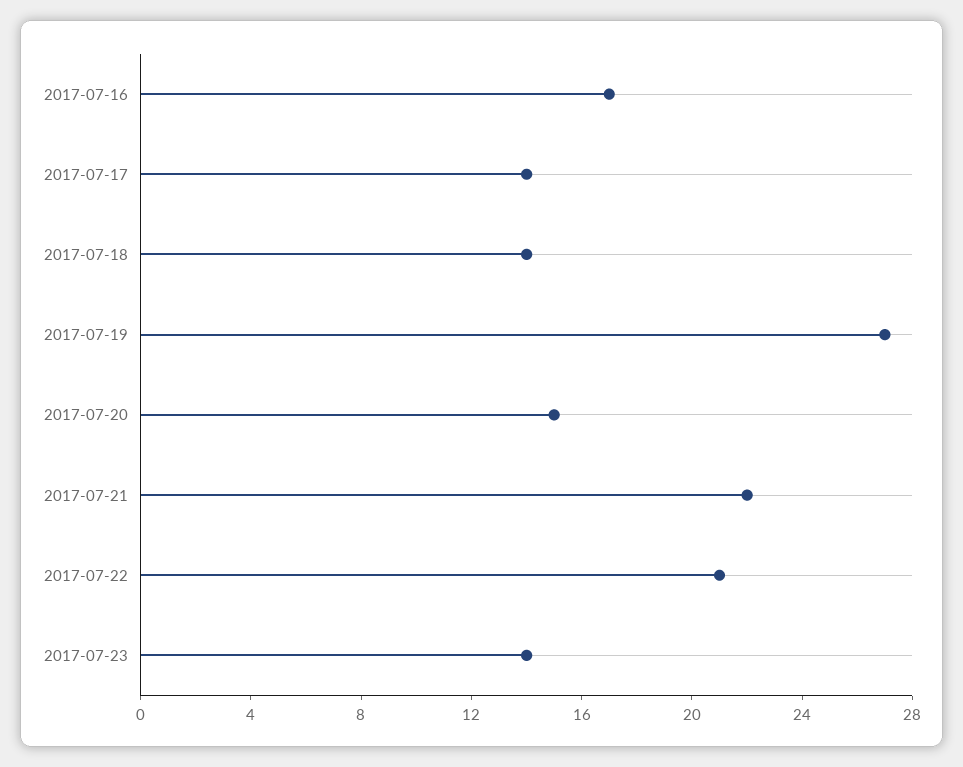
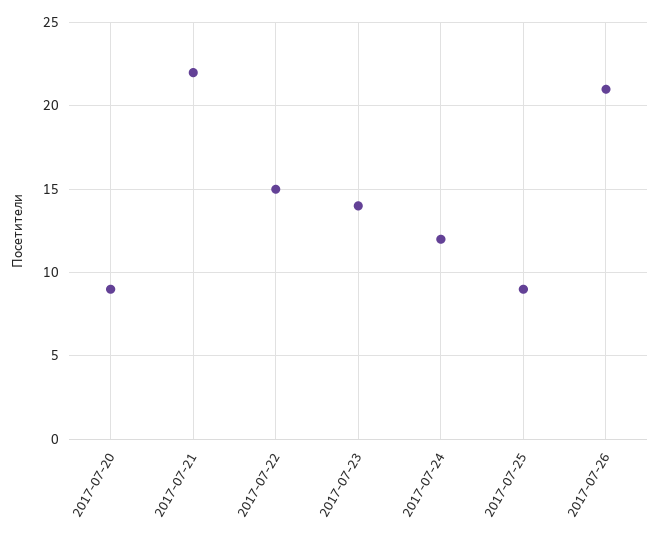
2017-07-16: 17 -> none
2017-07-17: 14 -> none
2017-07-18: 14 -> none
2017-07-19: 27 -> none
2017-07-20: 15 -> 9
2017-07-22: 21 -> 15
2017-07-24: none -> 12
2017-07-25: none -> 9
2017-07-26: none -> 21

